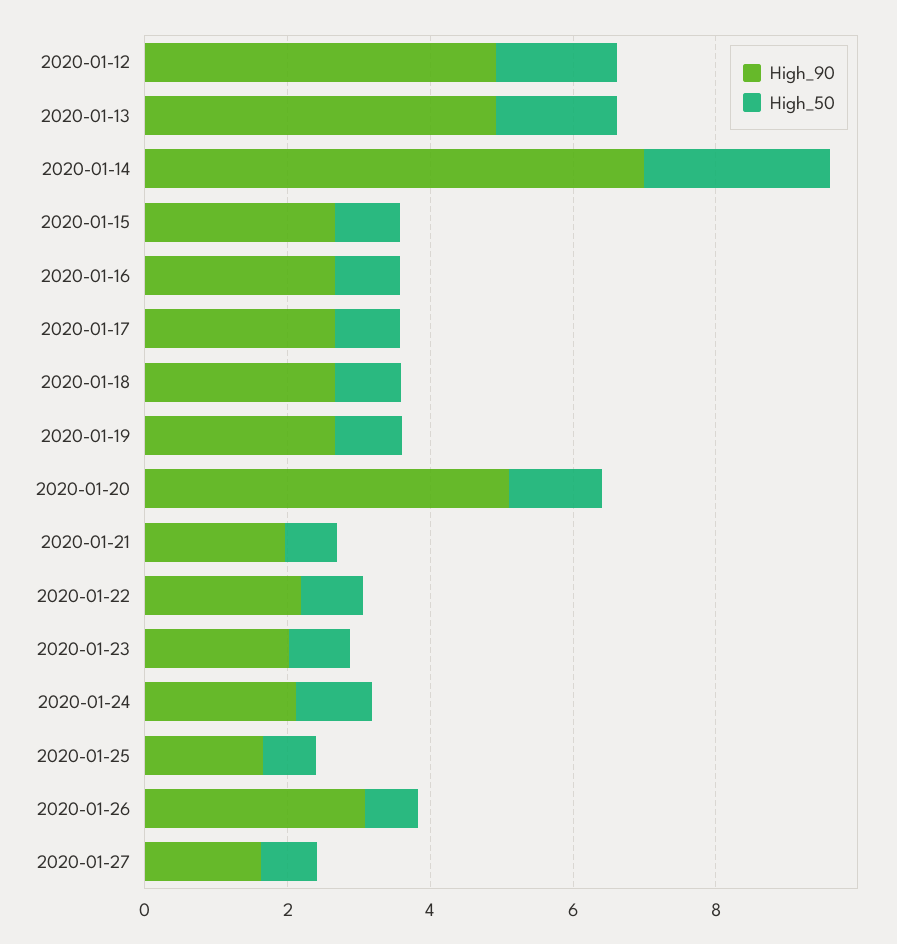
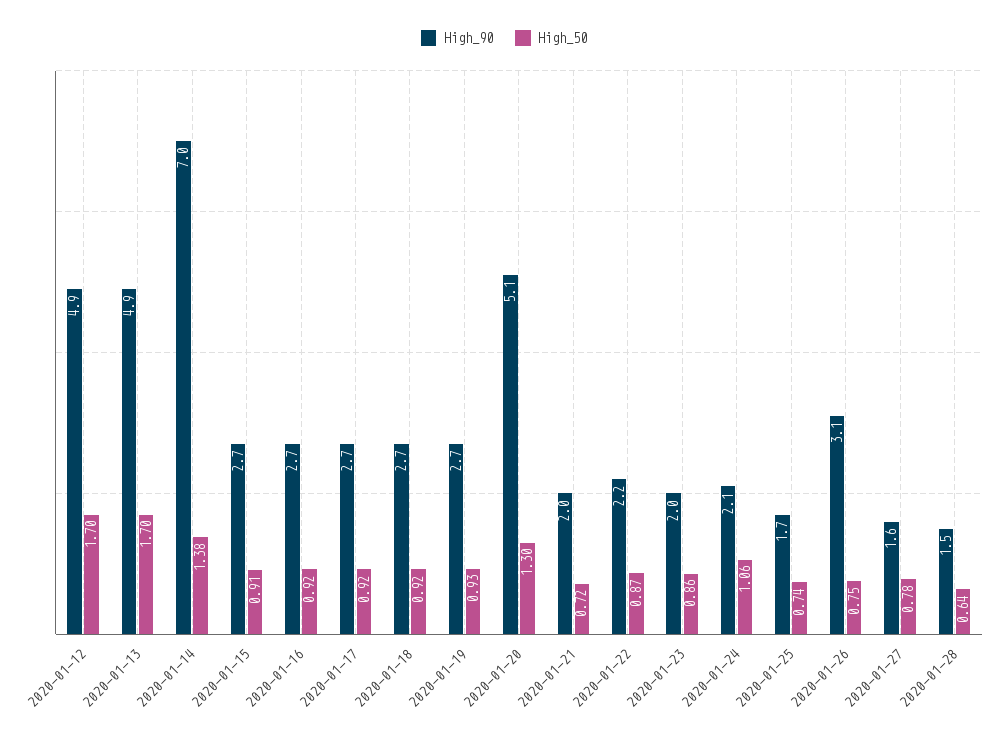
High_50, 2020-01-14: 2.5 -> 1.38
High_90, 2020-01-28: none -> 1.5
High_50, 2020-01-28: none -> 0.64

